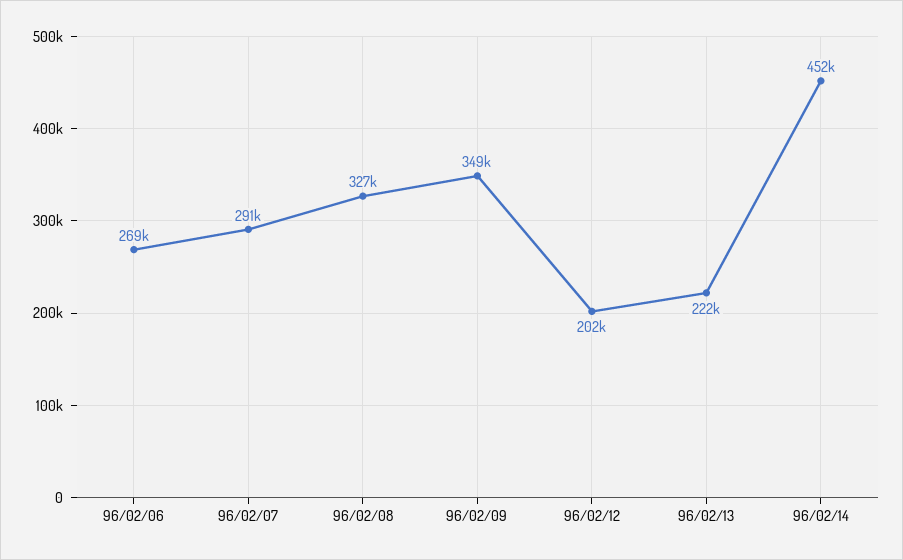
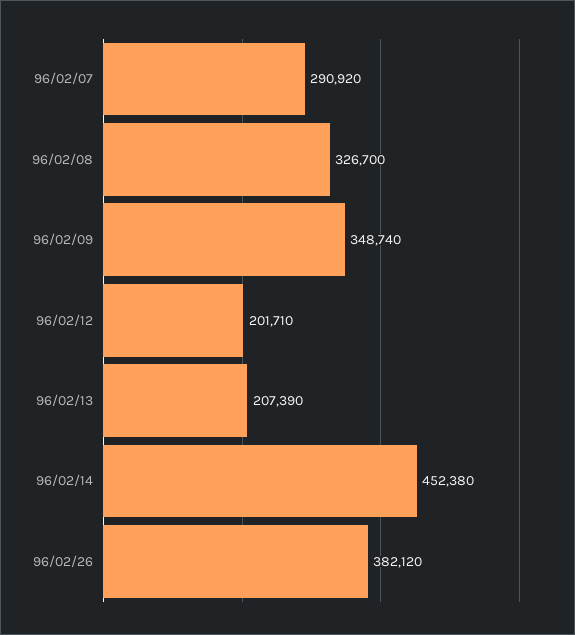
96/02/06: 269000 -> none
96/02/13: 222000 -> 207390
96/02/26: none -> 382120

